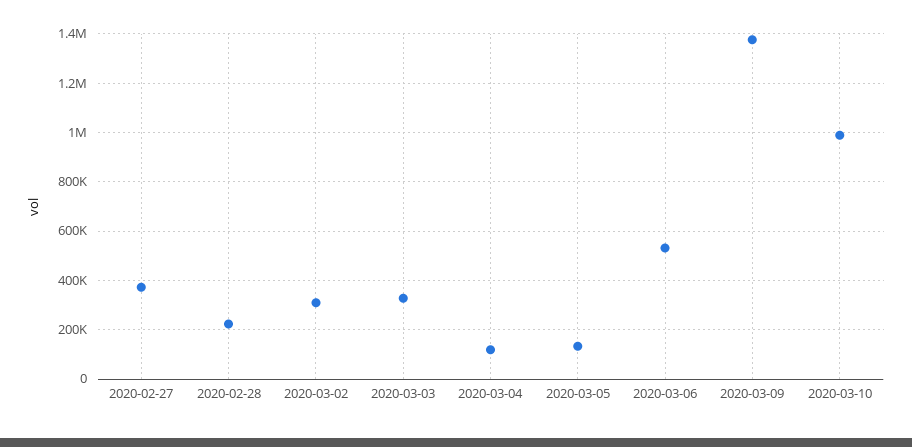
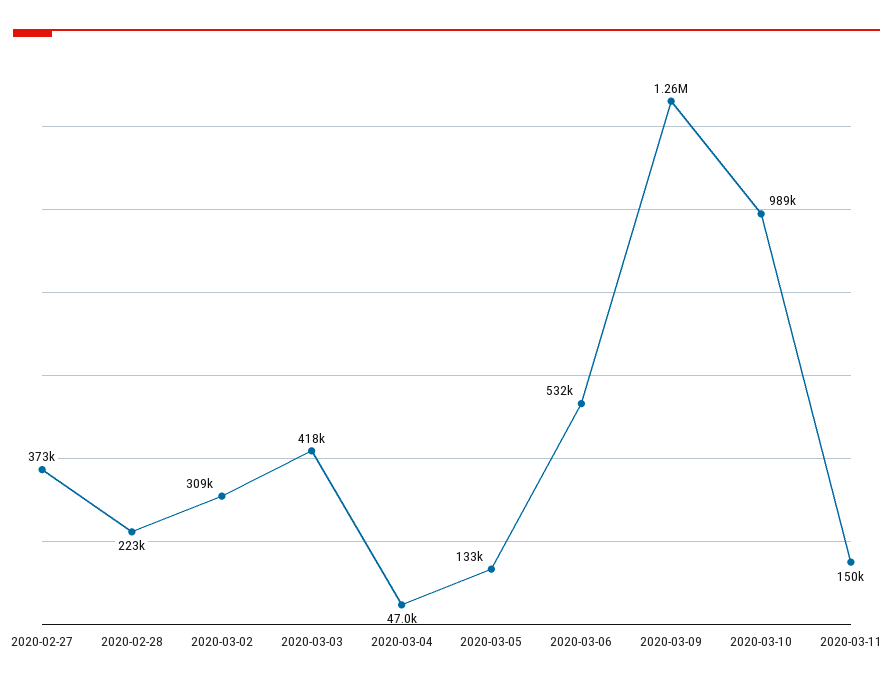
2020-03-03: 325000 -> 418000
2020-03-04: 125000 -> 47000
2020-03-09: 1375000 -> 1260000
2020-03-11: none -> 150000

